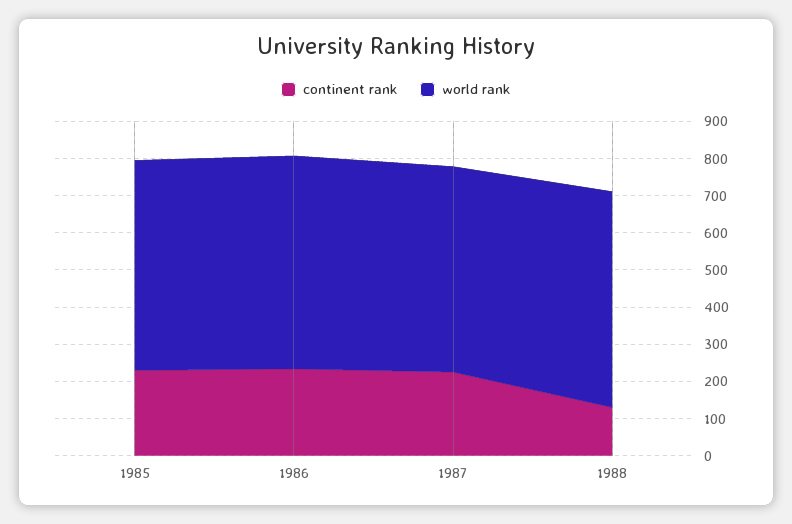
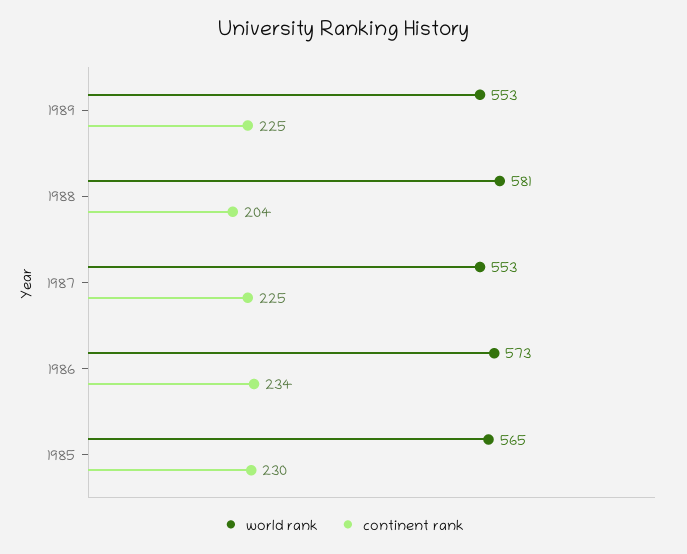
continent rank, 1988: 125 -> 204
world rank, 1989: none -> 553
continent rank, 1989: none -> 225

